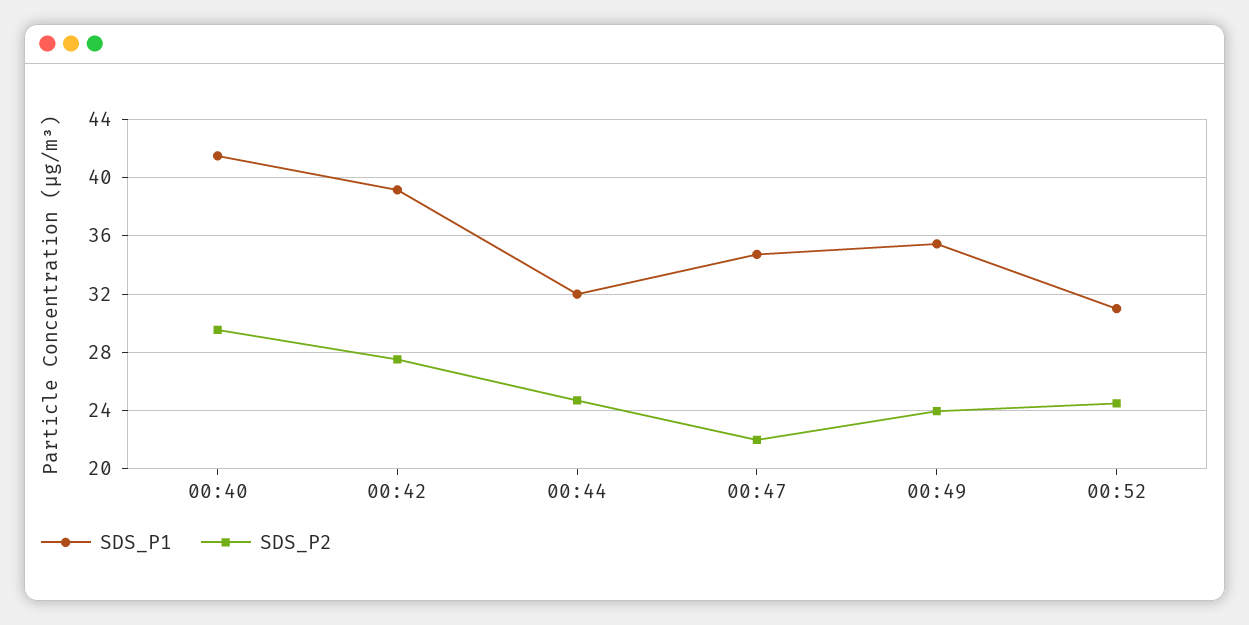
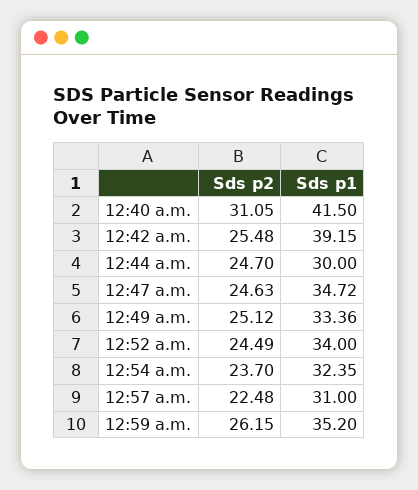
SDS_P2, 00:40: 29.5 -> 31.05
SDS_P2, 00:42: 27.5 -> 25.48
SDS_P1, 00:44: 32 -> 30
SDS_P2, 00:47: 22 -> 24.63
SDS_P1, 00:49: 35.5 -> 33.36
SDS_P2, 00:49: 24 -> 25.12
SDS_P1, 00:52: 31 -> 34
SDS_P2, 12:54 a.m.: none -> 23.7
SDS_P1, 12:54 a.m.: none -> 32.35
SDS_P2, 12:57 a.m.: none -> 22.48
SDS_P1, 12:57 a.m.: none -> 31
SDS_P2, 12:59 a.m.: none -> 26.15
SDS_P1, 12:59 a.m.: none -> 35.2

